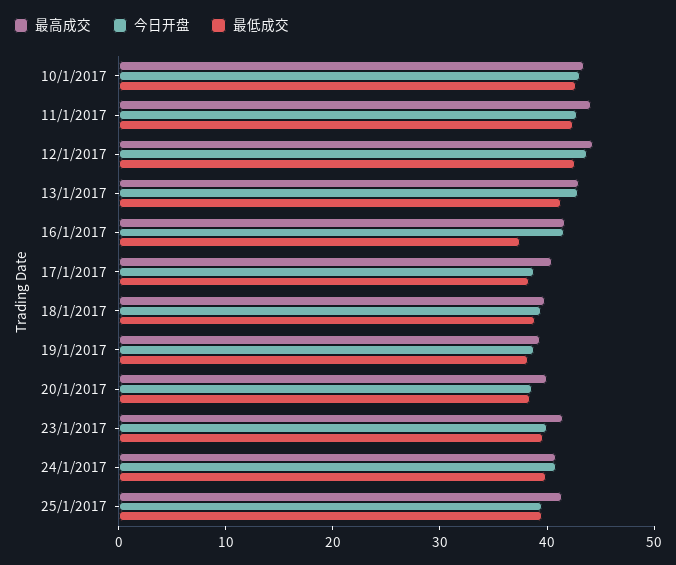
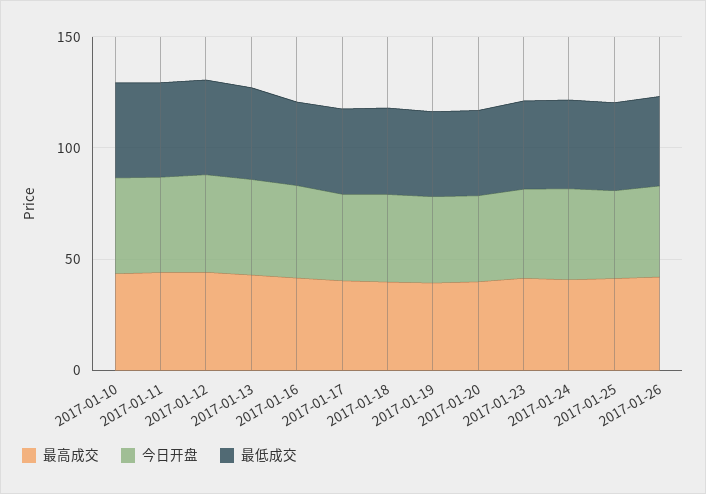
最高成交, 2017-01-26: none -> 40
今日开盘, 2017-01-26: none -> 40
最低成交, 2017-01-26: none -> 40

